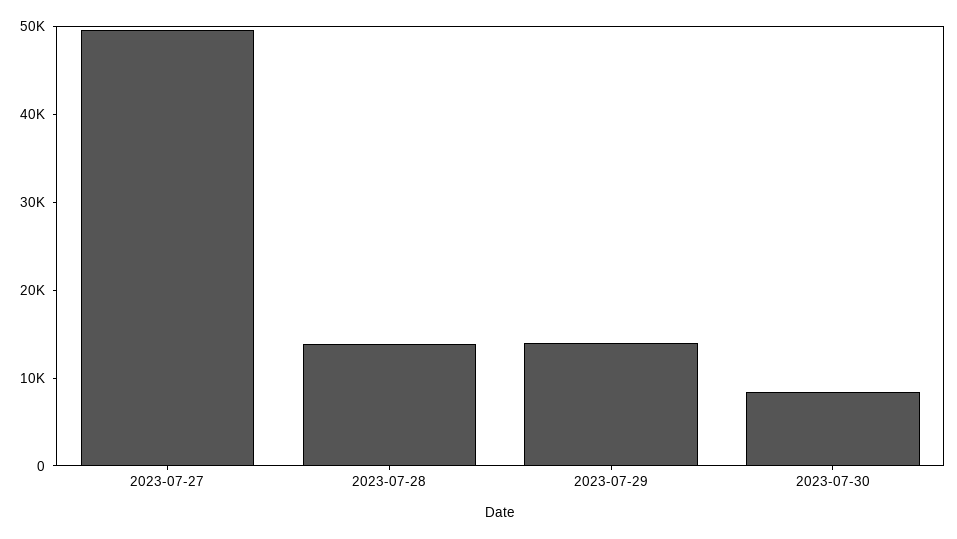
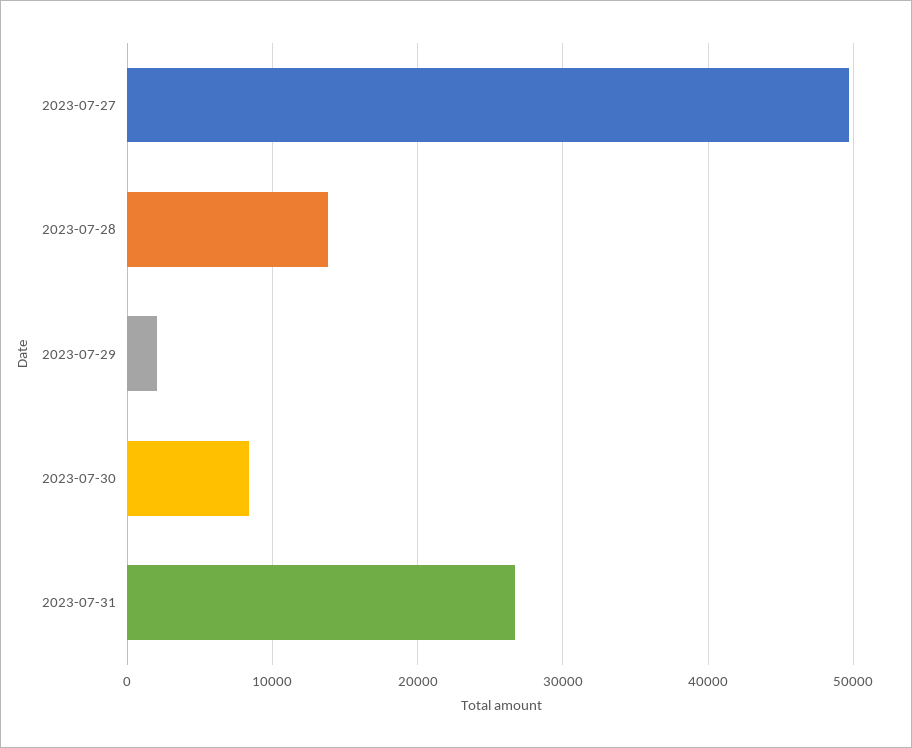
2023-07-29: 14000 -> 2000
2023-07-31: none -> 27000

